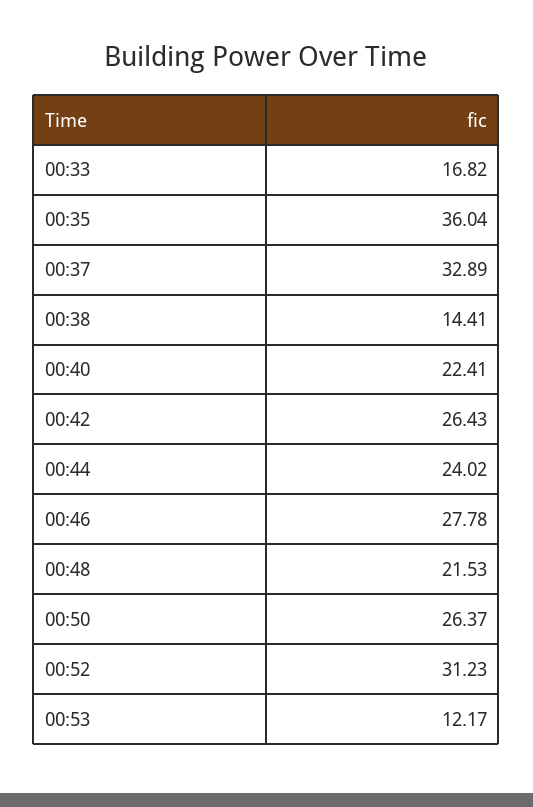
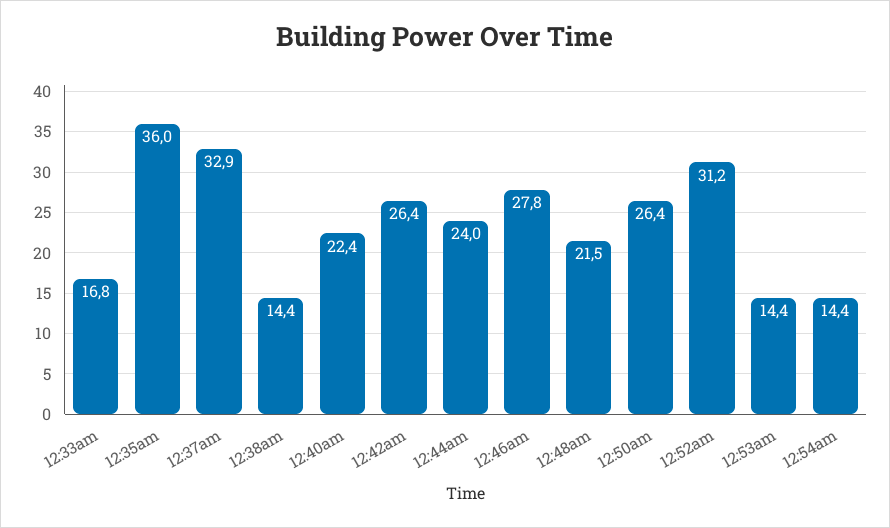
00:53: 12.17 -> 14.4
12:54am: none -> 14.4

